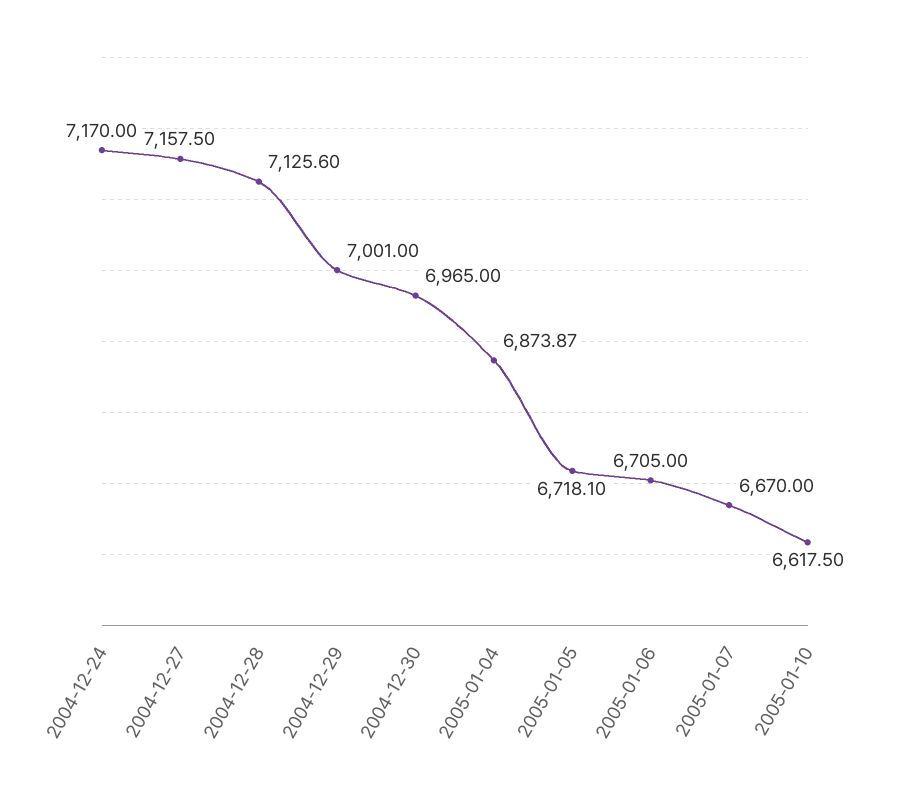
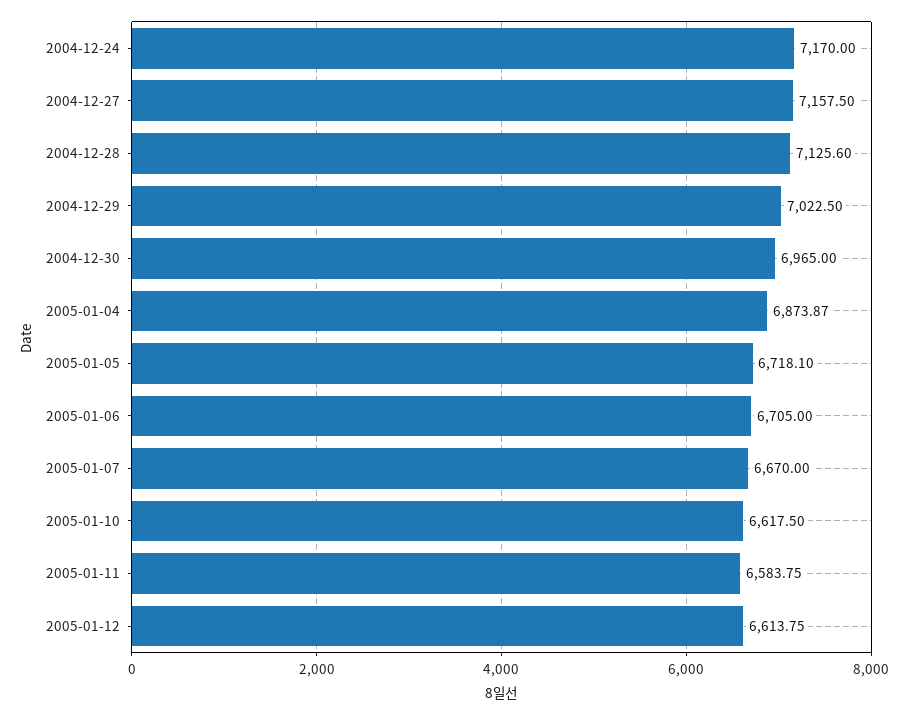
2004-12-29: 7001 -> 7022.5
2005-01-11: none -> 6583.75
2005-01-12: none -> 6613.75

